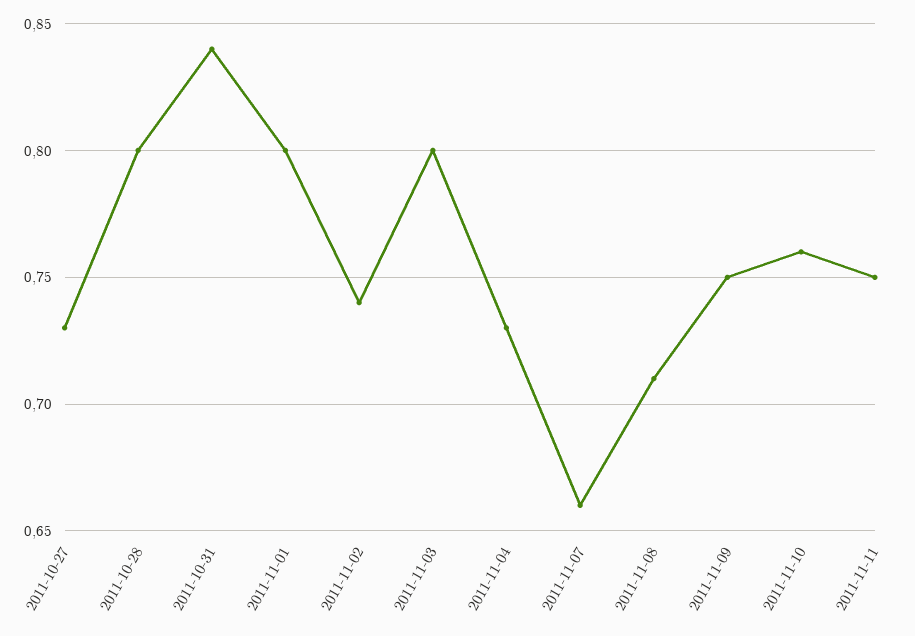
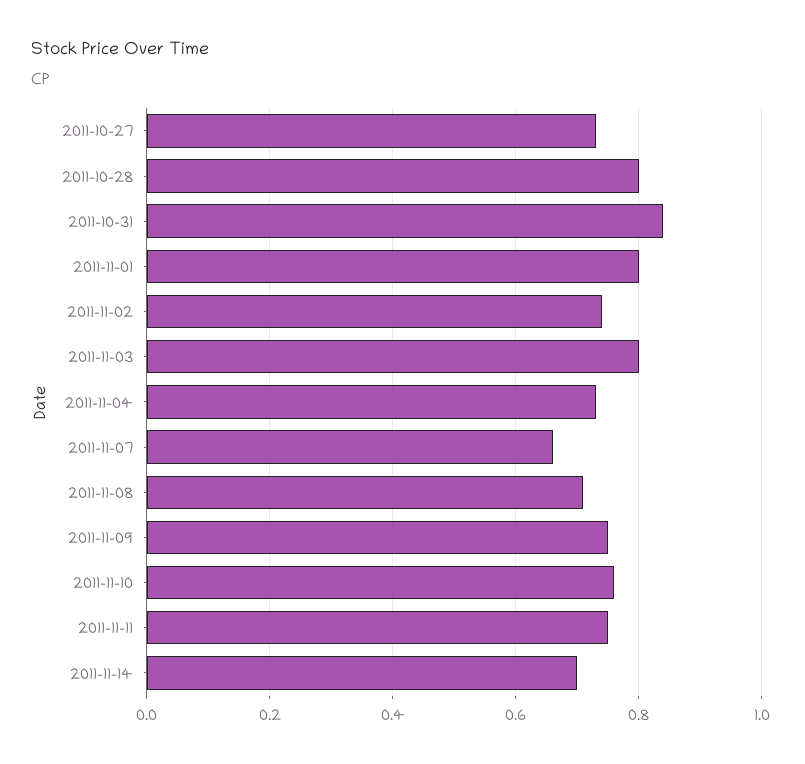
2011-11-14: none -> 0.7

